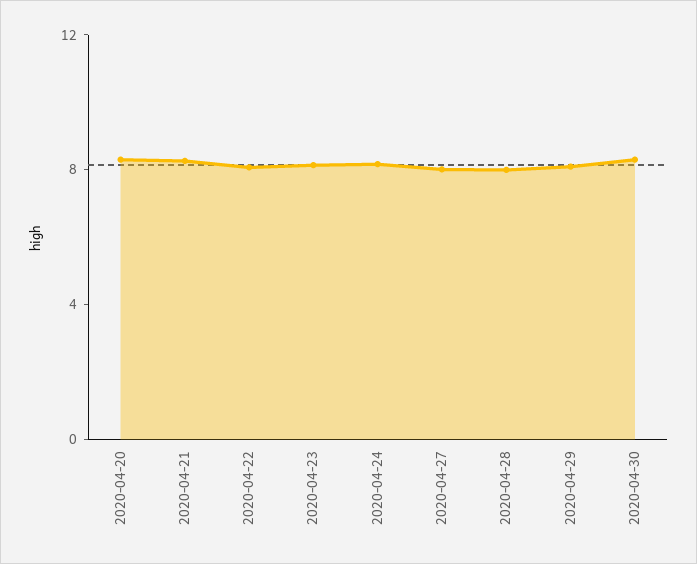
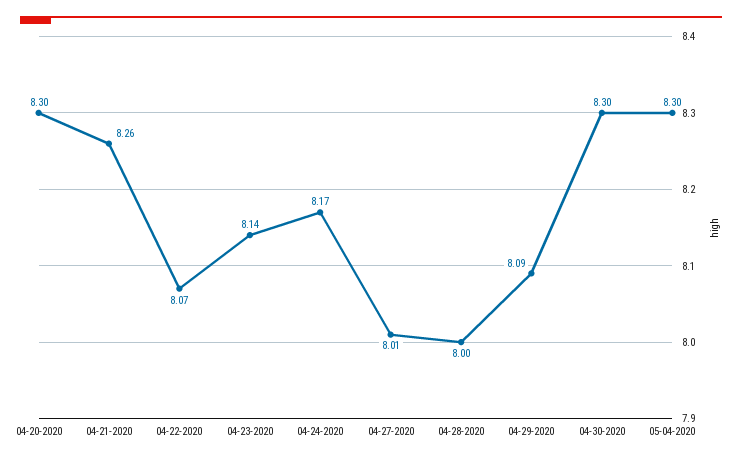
05-04-2020: none -> 8.3

